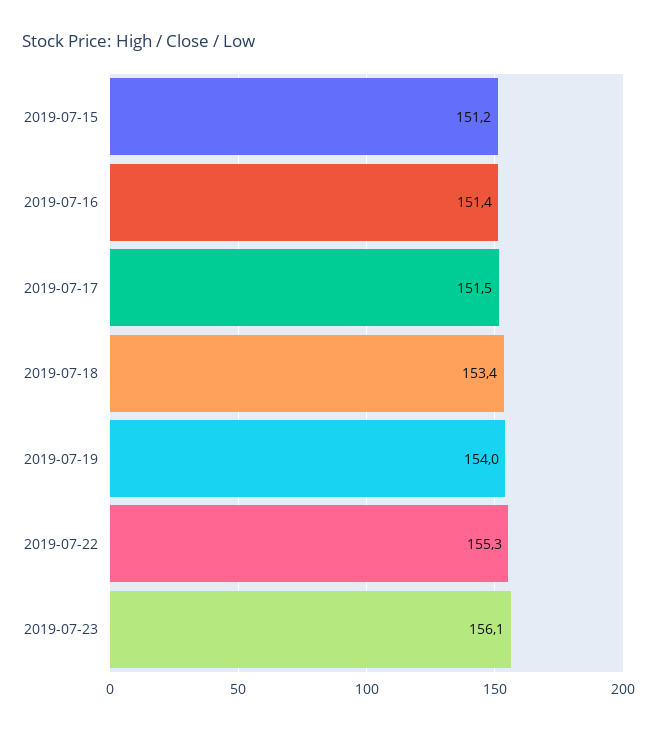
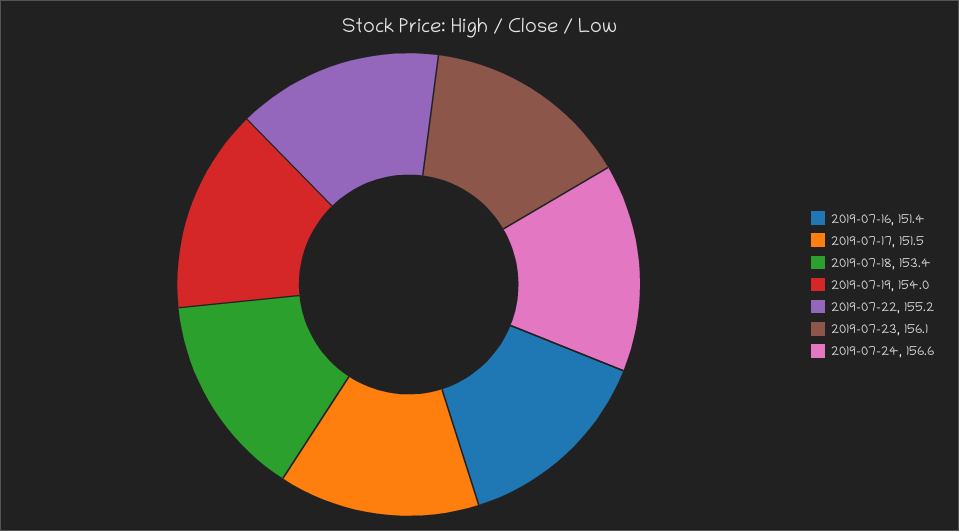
2019-07-15: 151.2 -> none
2019-07-22: 155.3 -> 155.2
2019-07-24: none -> 156.6

